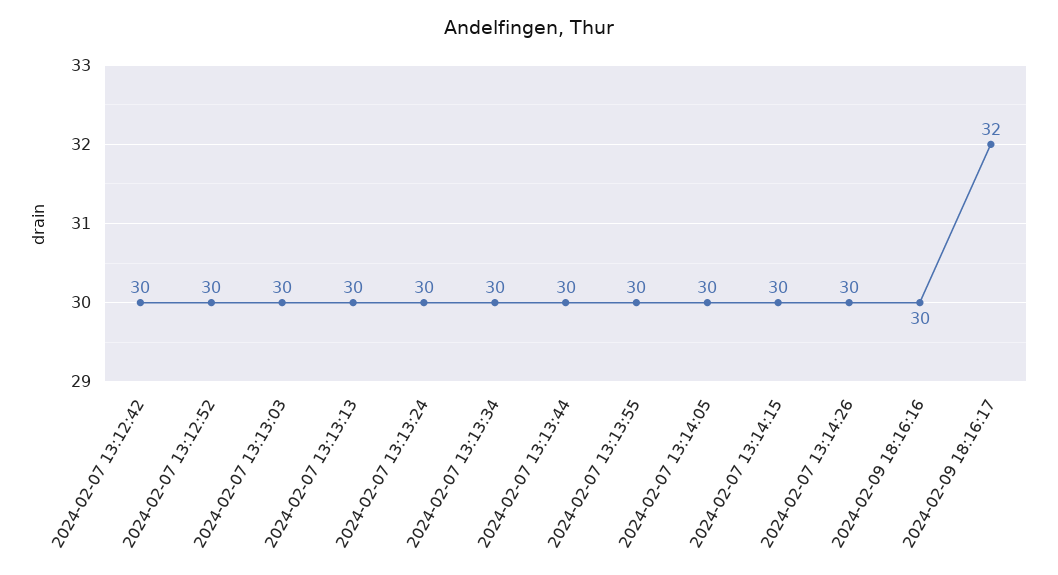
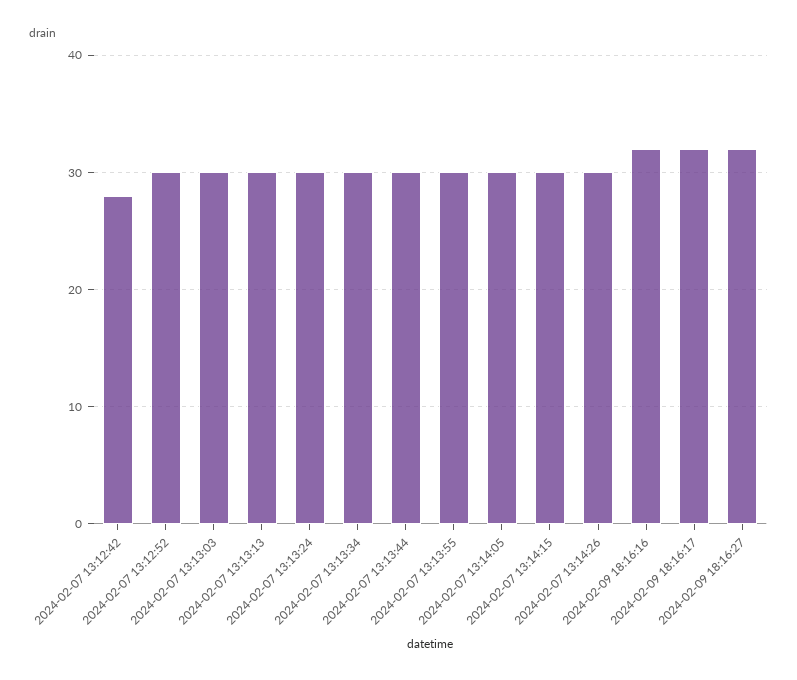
2024-02-07 13:12:42: 30 -> 28
2024-02-09 18:16:16: 30 -> 32
2024-02-09 18:16:27: none -> 32

